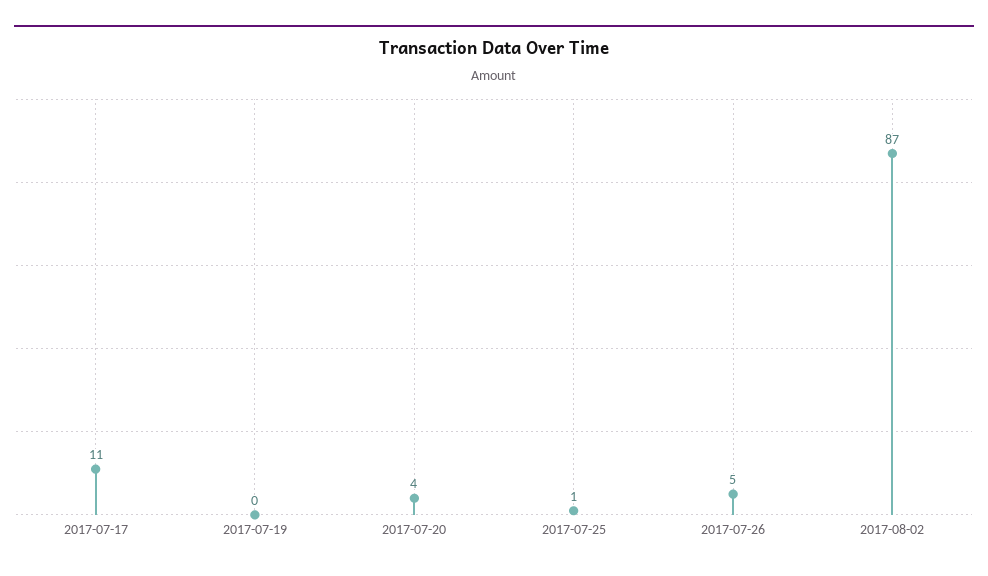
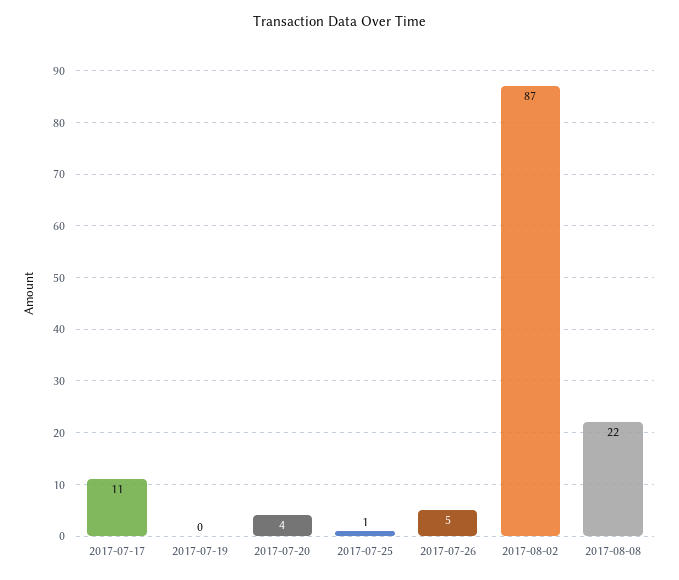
2017-08-08: none -> 22

